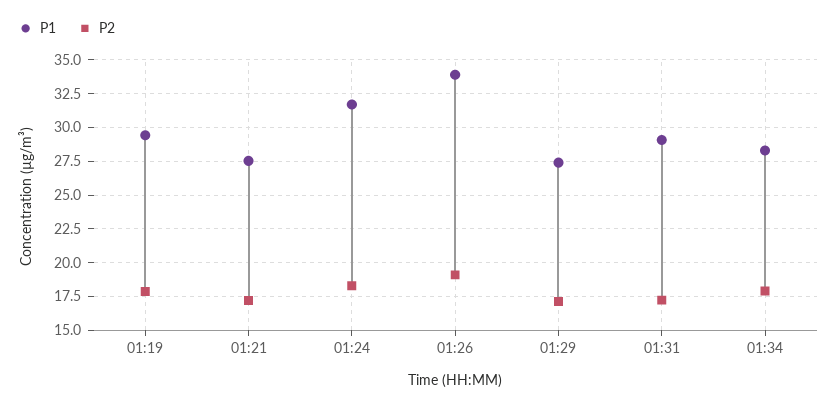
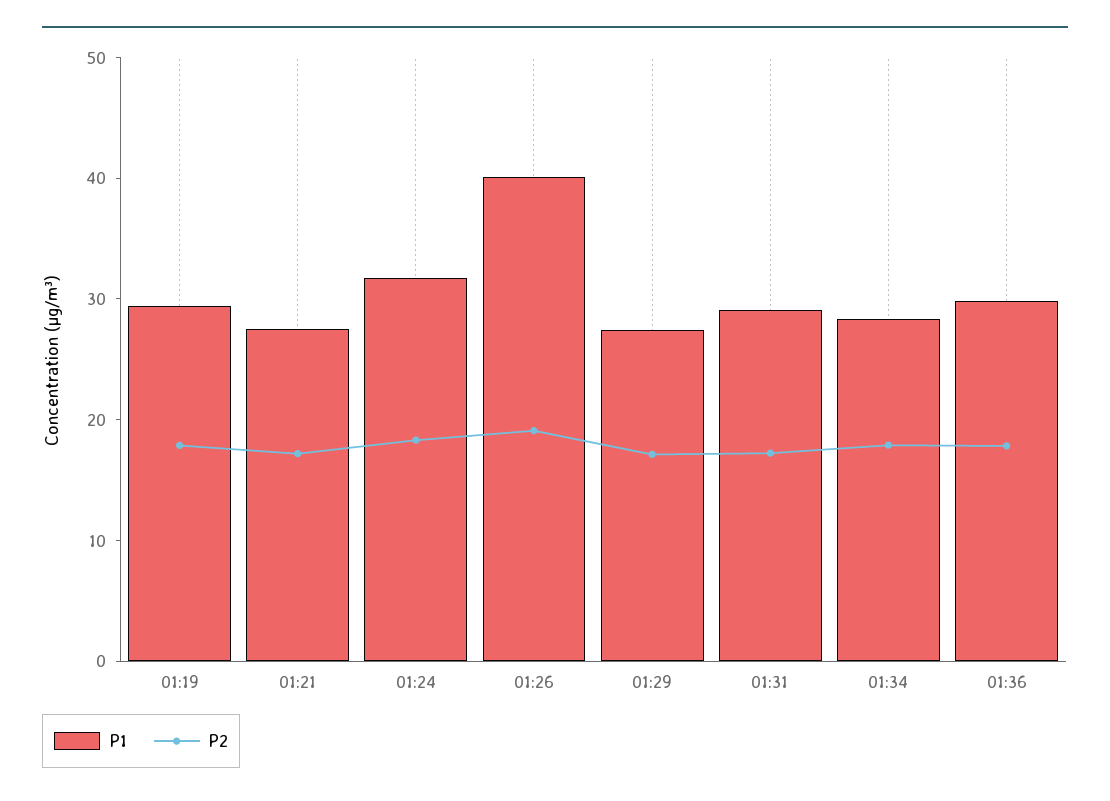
P1, 01:26: 34 -> 40
P1, 01:36: none -> 30
P2, 01:36: none -> 18

